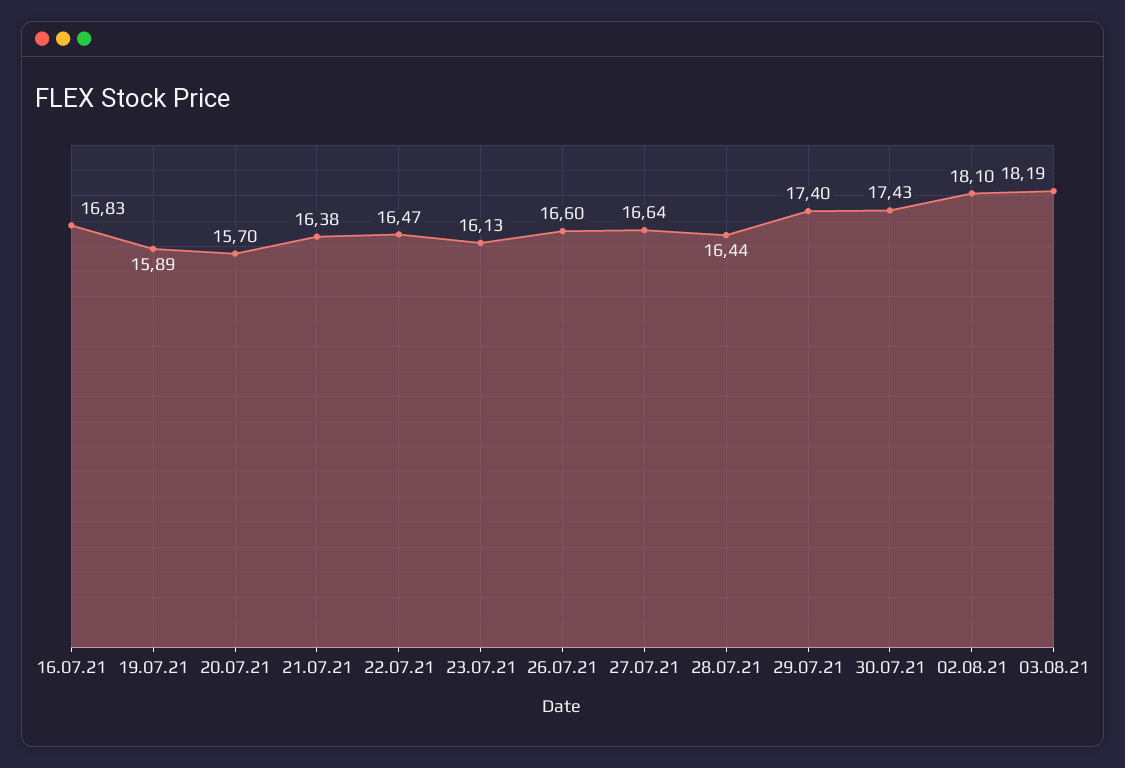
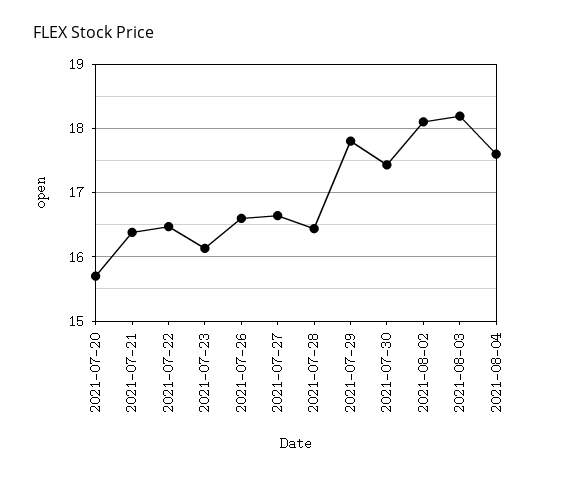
16.07.21: 16.83 -> none
19.07.21: 15.89 -> none
29.07.21: 17.4 -> 17.8
2021-08-04: none -> 17.6

